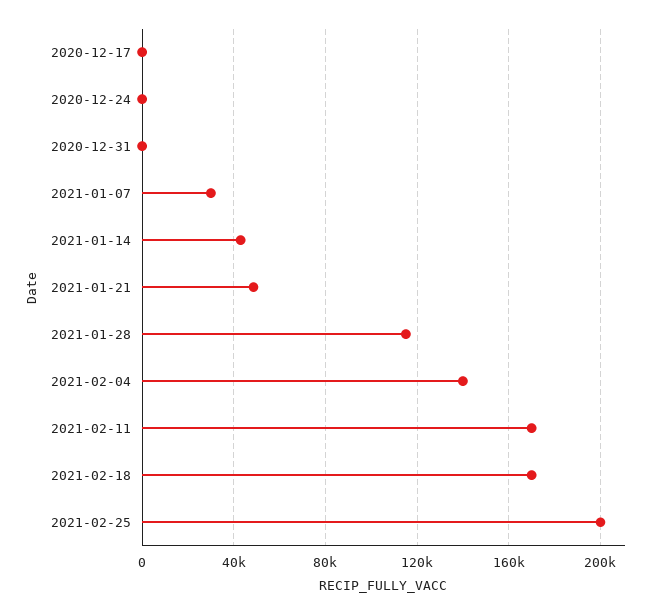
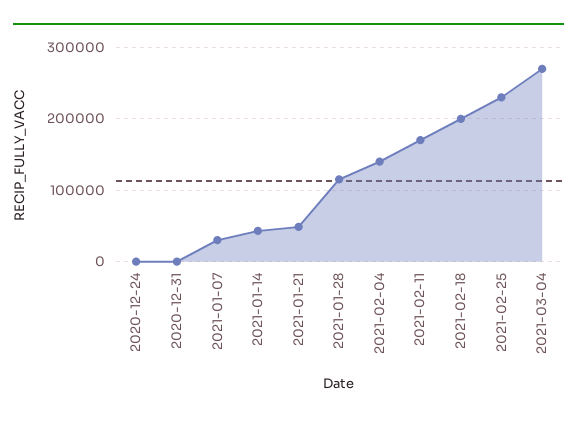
2020-12-17: 0 -> none
2021-02-18: 170000 -> 200000
2021-02-25: 200000 -> 230000
2021-03-04: none -> 270000

